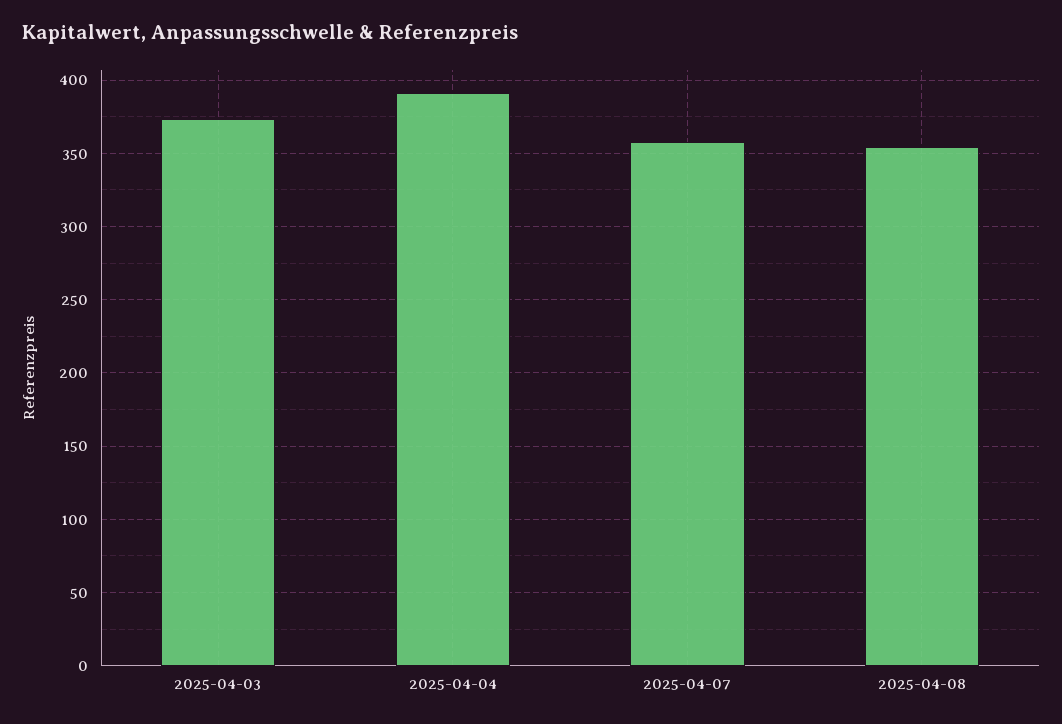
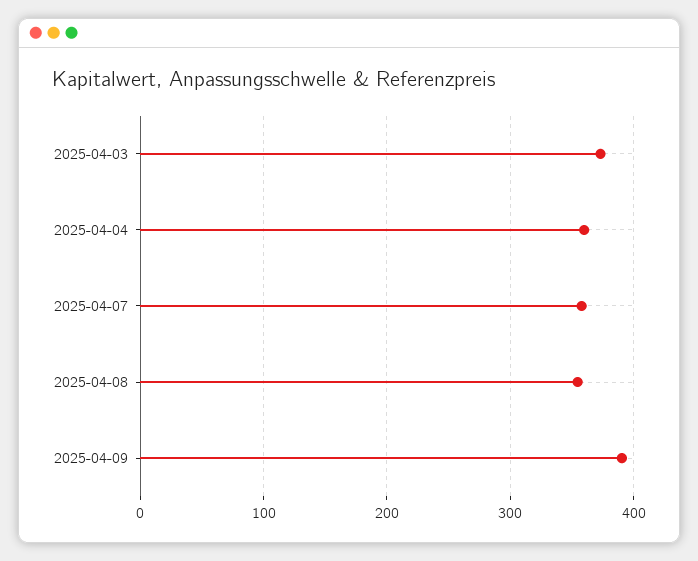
2025-04-04: 390 -> 360
2025-04-09: none -> 390

